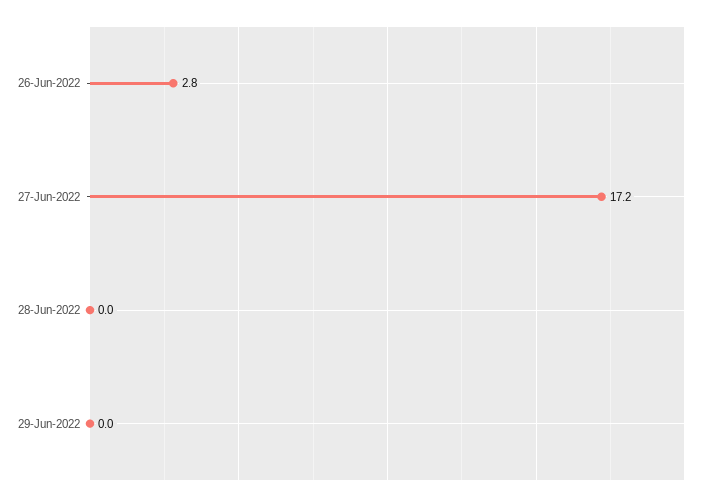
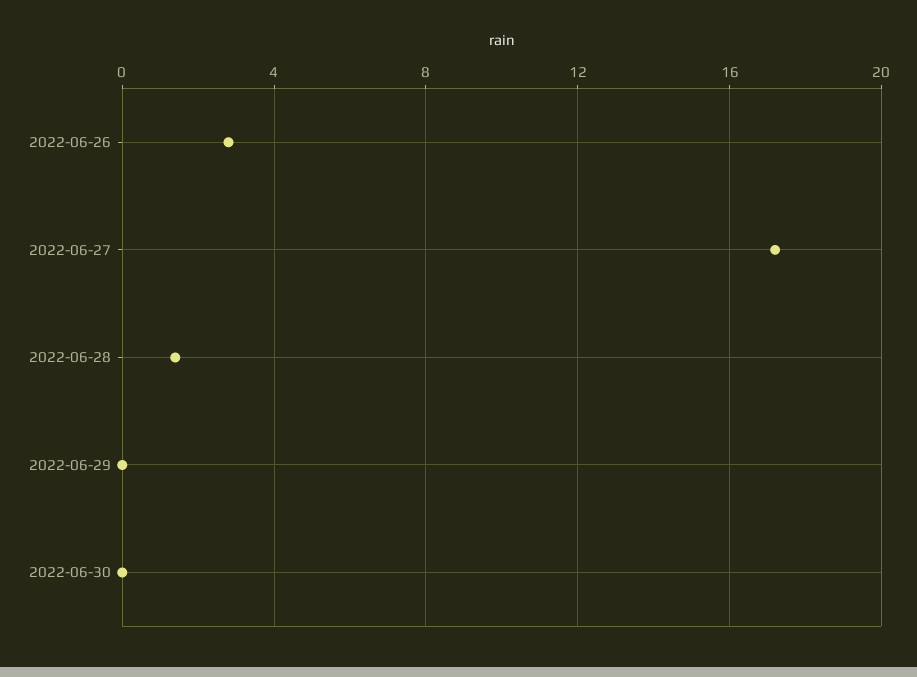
28-Jun-2022: 0 -> 1.5
2022-06-30: none -> 0

